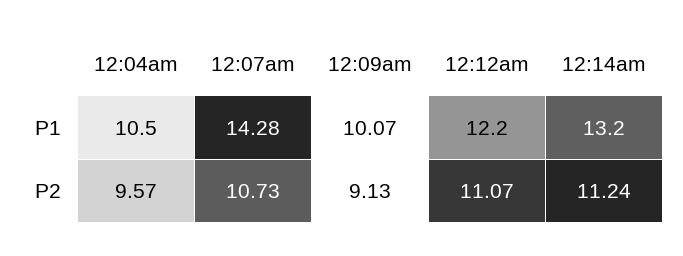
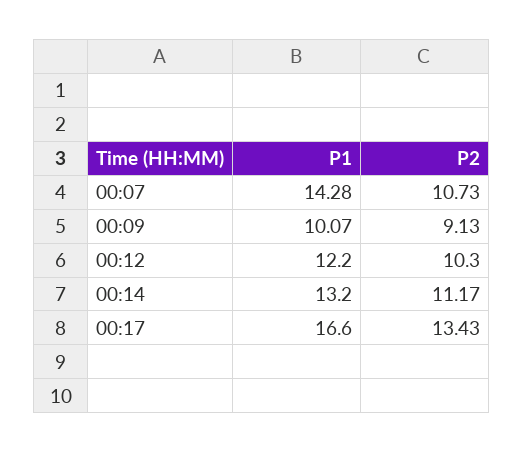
12:04am, P1: 10.5 -> none
12:04am, P2: 9.57 -> none
12:12am, P2: 11.07 -> 10.3
12:14am, P2: 11.24 -> 11.17
00:17, P1: none -> 16.6
00:17, P2: none -> 13.43

